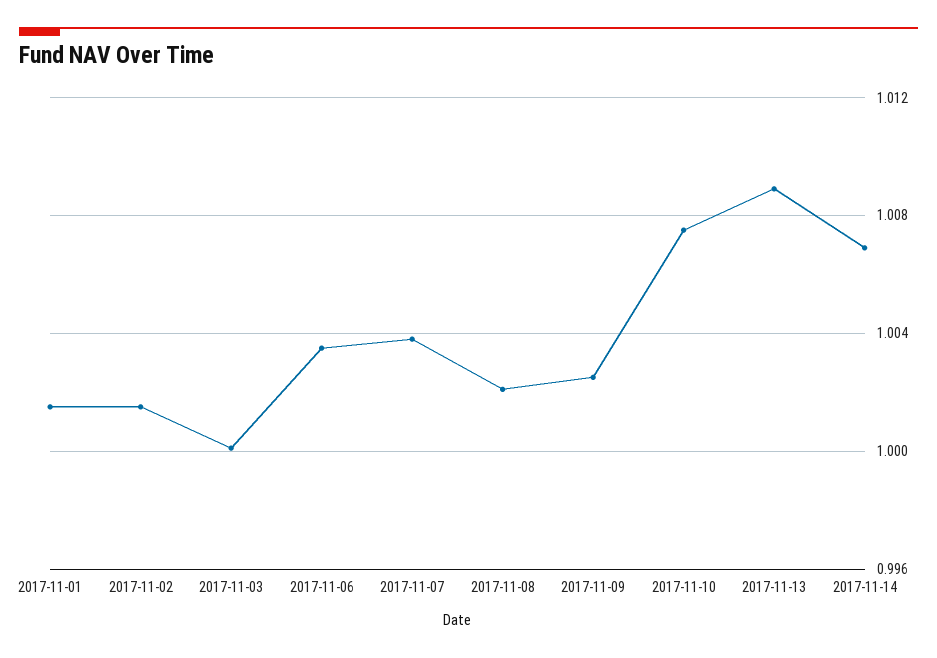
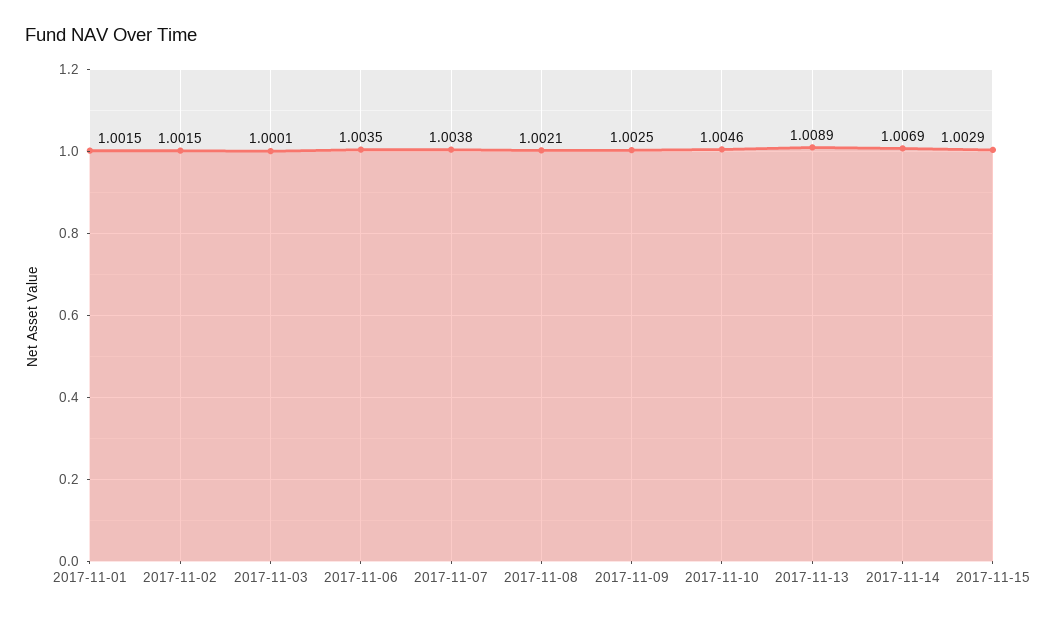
2017-11-10: 1.0075 -> 1.0046
2017-11-15: none -> 1.0029

